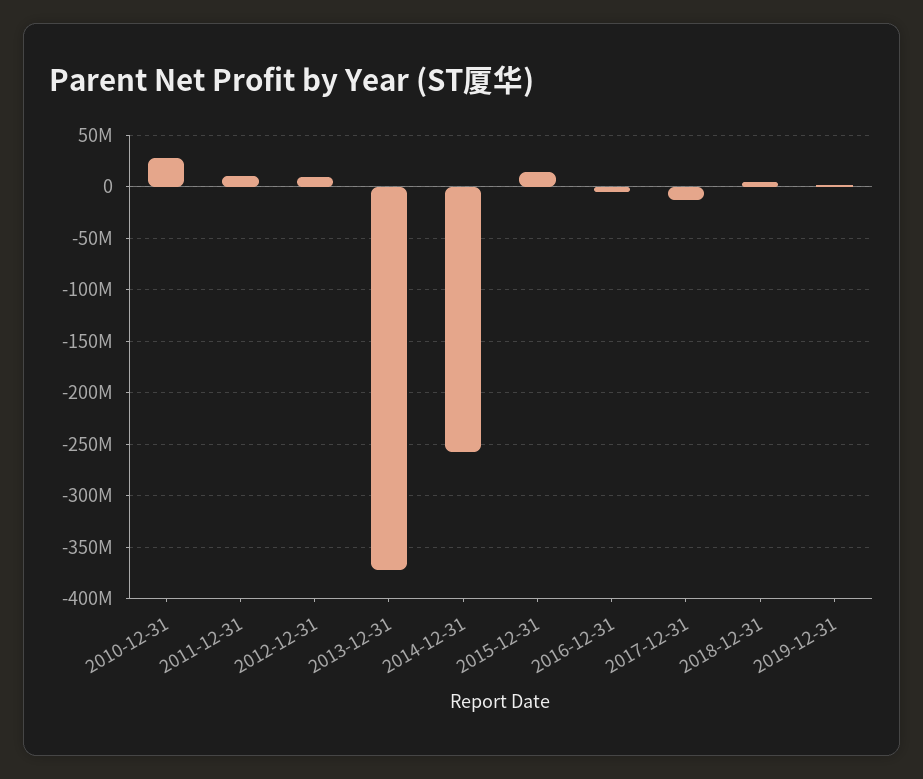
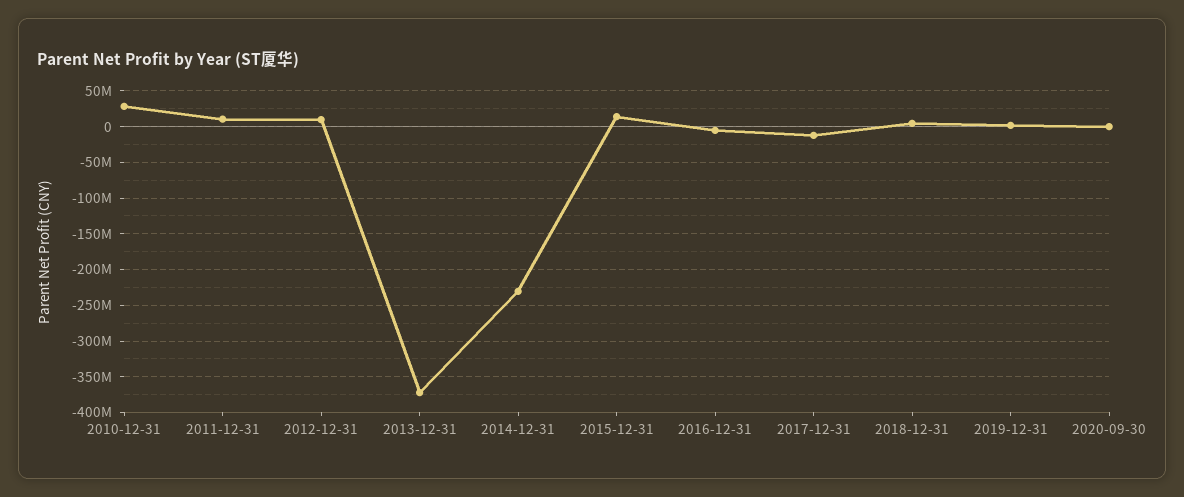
2014-12-31: -260000000 -> -230000000
2020-09-30: none -> 0

